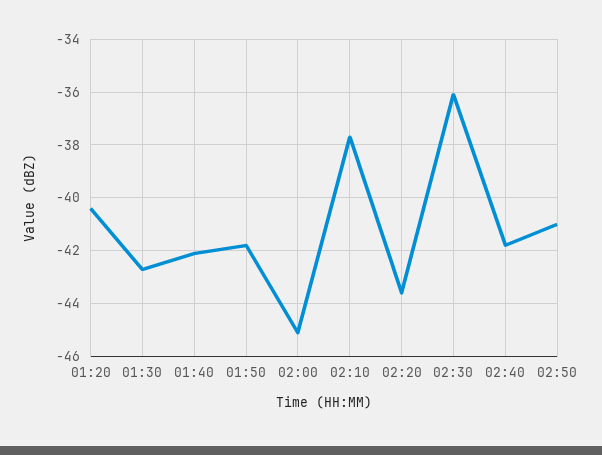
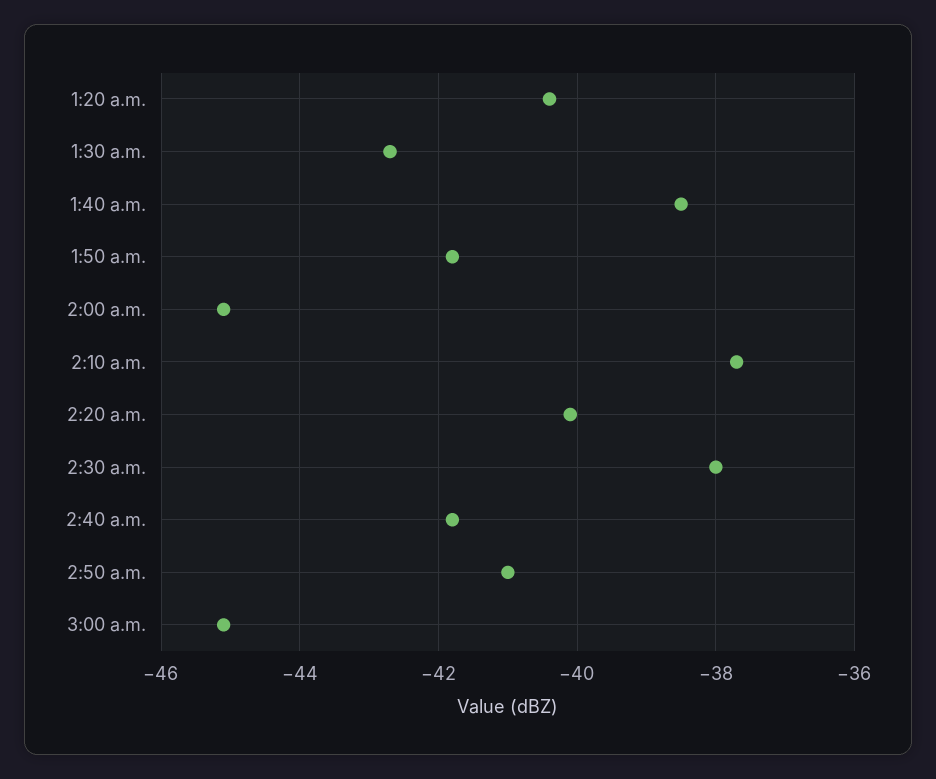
01:40: -42 -> -38.5
02:20: -43.5 -> -40
02:30: -36 -> -38
3:00 a.m.: none -> -45

